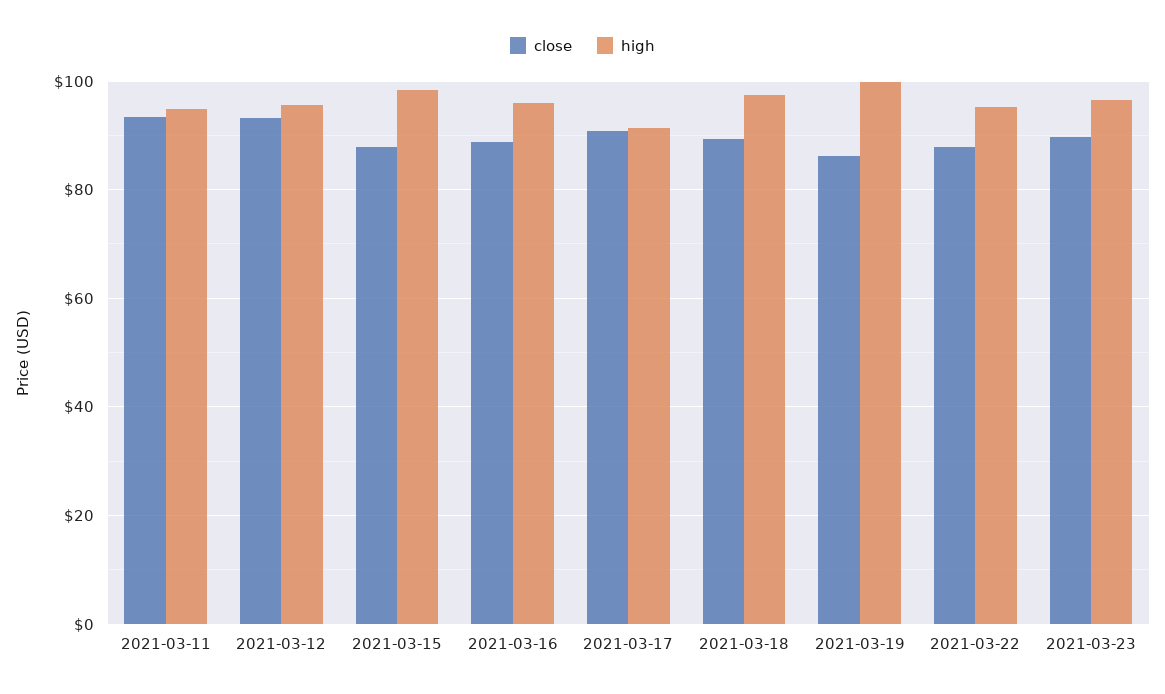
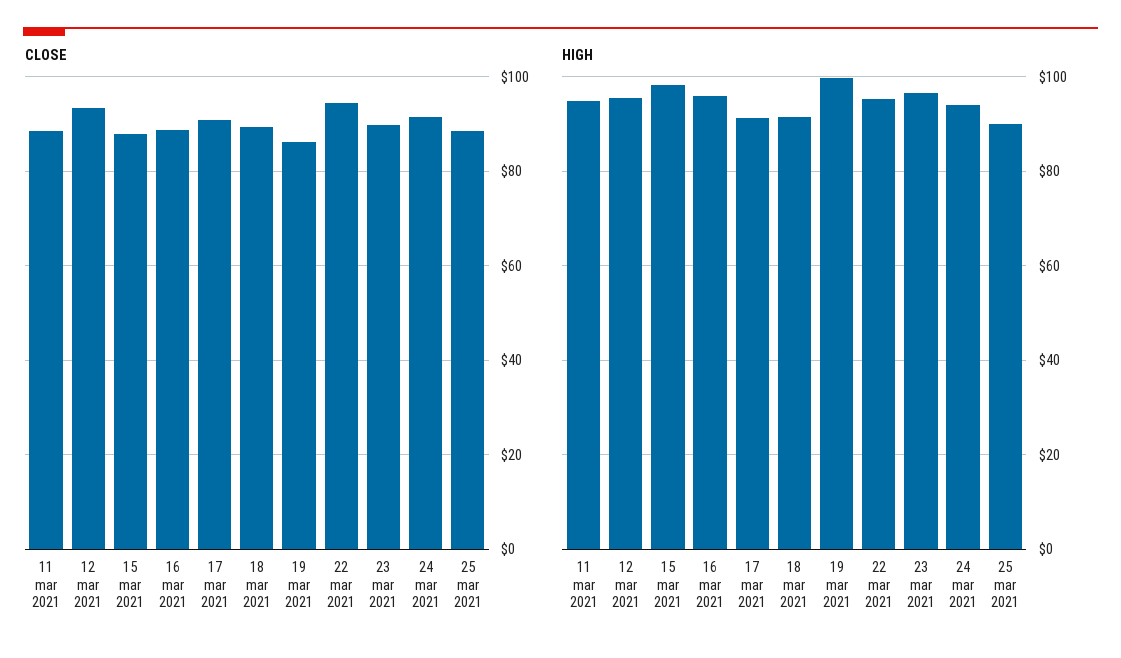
close, 2021-03-11: 94 -> 88
high, 2021-03-18: 98 -> 92
close, 2021-03-22: 88 -> 94
close, 24 mar 2021: none -> 92
close, 25 mar 2021: none -> 88
high, 24 mar 2021: none -> 94
high, 25 mar 2021: none -> 90

